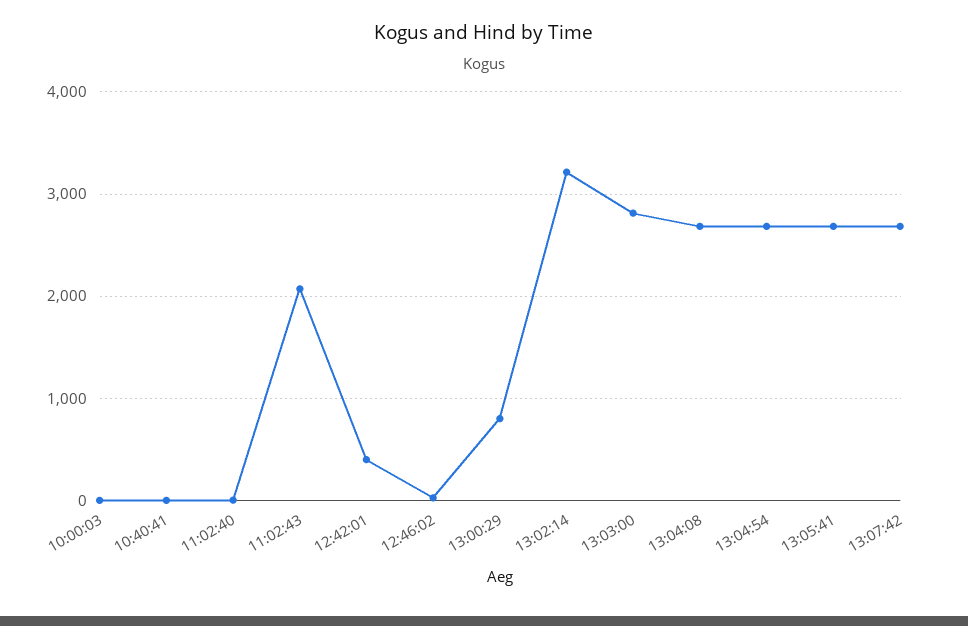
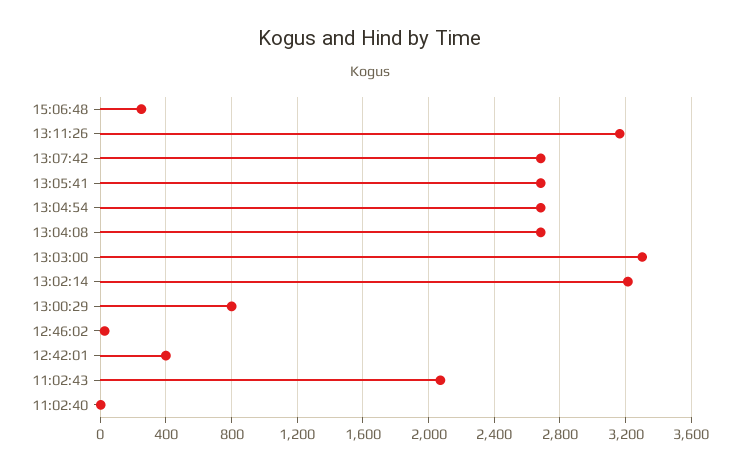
10:00:03: 0 -> none
10:40:41: 0 -> none
13:03:00: 2800 -> 3300
15:06:48: none -> 250
13:11:26: none -> 3150

